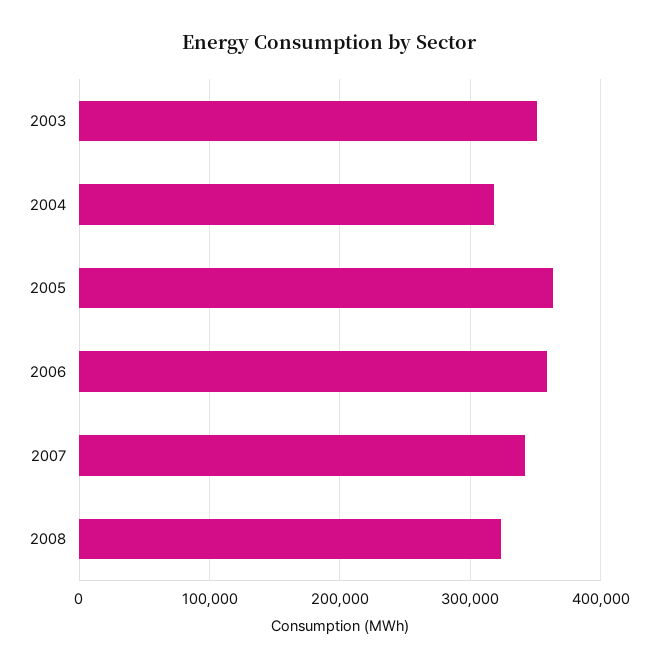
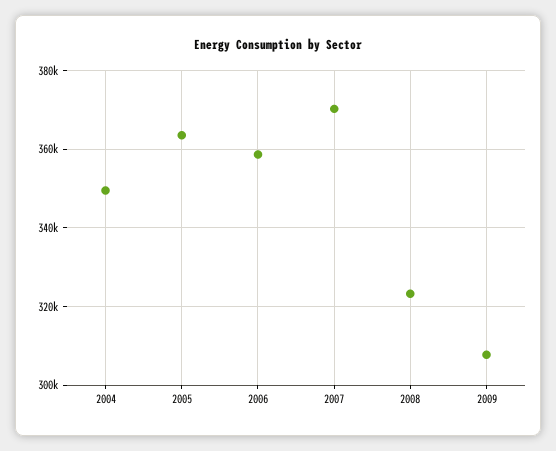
2003: 350000 -> none
2004: 320000 -> 350000
2007: 340000 -> 370000
2009: none -> 308000

